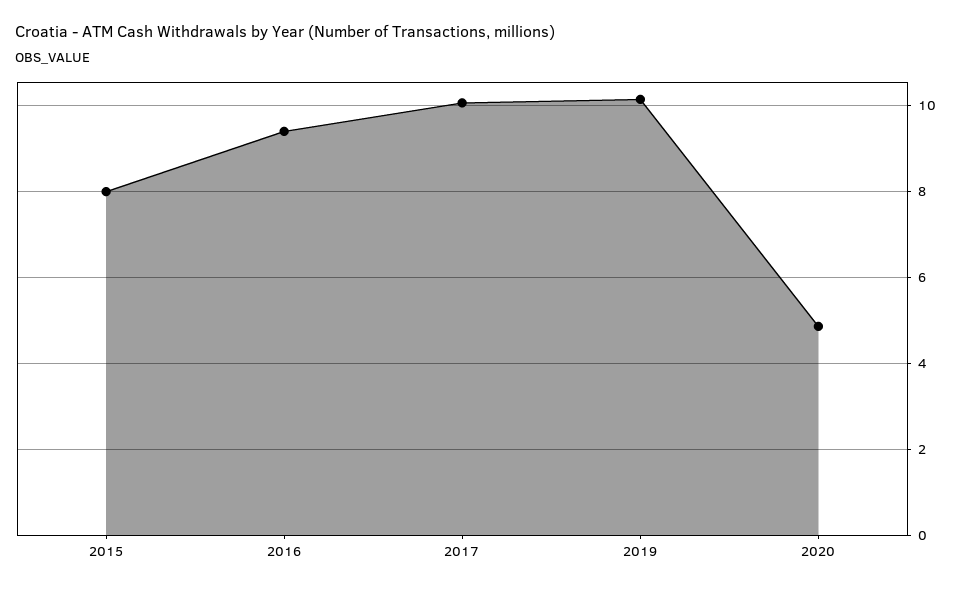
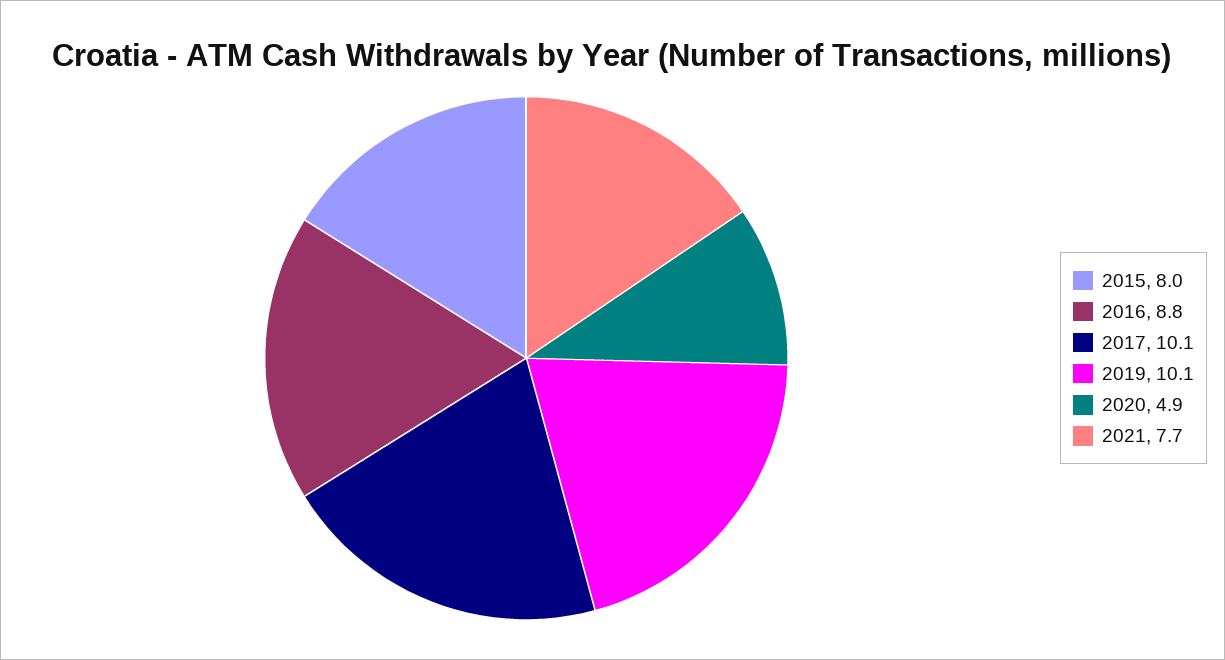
2016: 9.4 -> 8.8
2021: none -> 7.7

